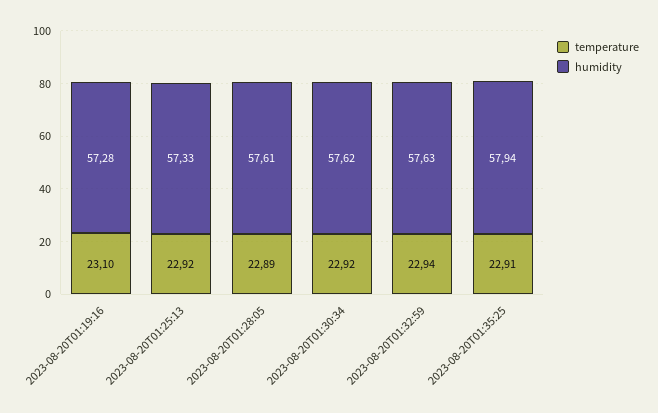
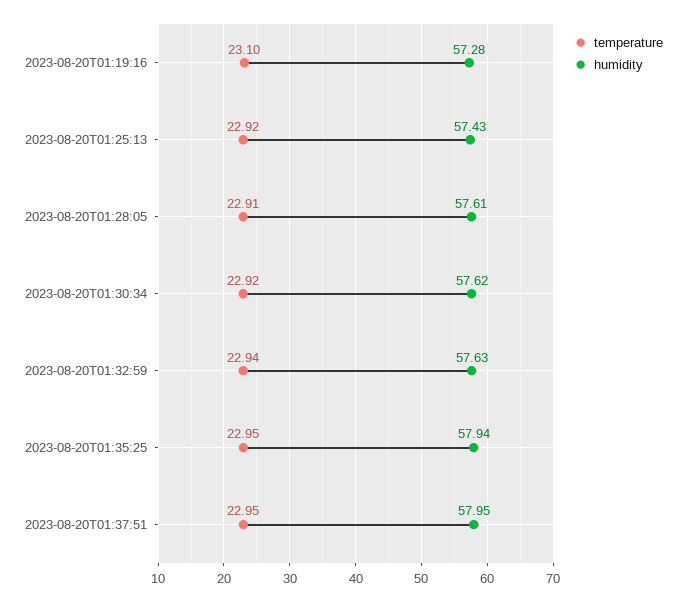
humidity, 2023-08-20T01:25:13: 57.33 -> 57.43
temperature, 2023-08-20T01:28:05: 22.89 -> 22.91
temperature, 2023-08-20T01:35:25: 22.91 -> 22.95
temperature, 2023-08-20T01:37:51: none -> 22.95
humidity, 2023-08-20T01:37:51: none -> 57.95

